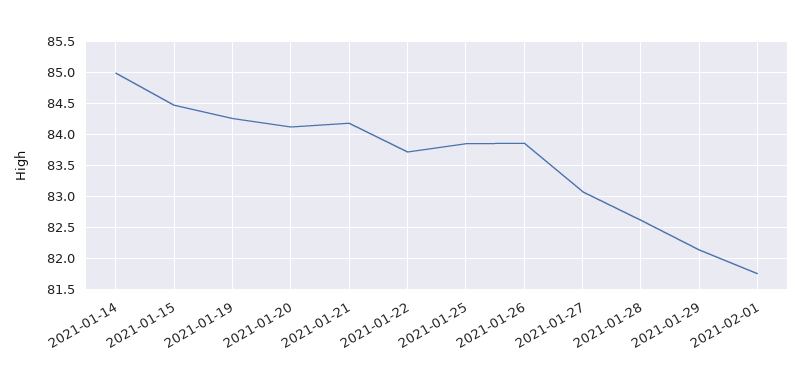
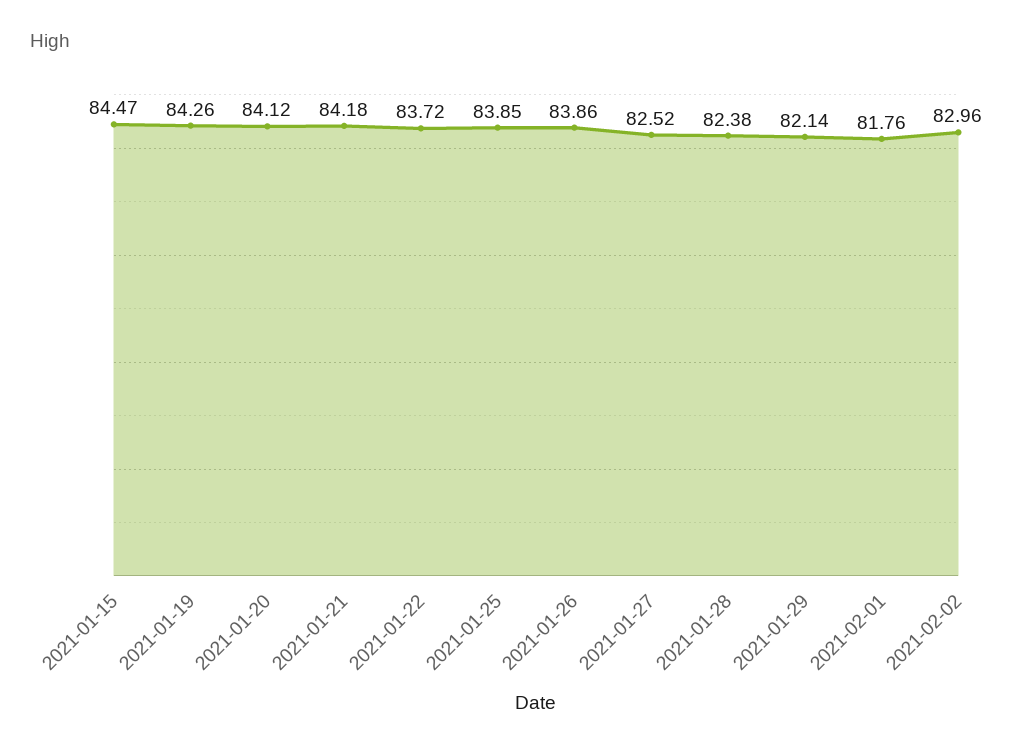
2021-01-14: 85 -> none
2021-01-27: 83.1 -> 82.52
2021-01-28: 82.6 -> 82.38
2021-02-02: none -> 82.96

